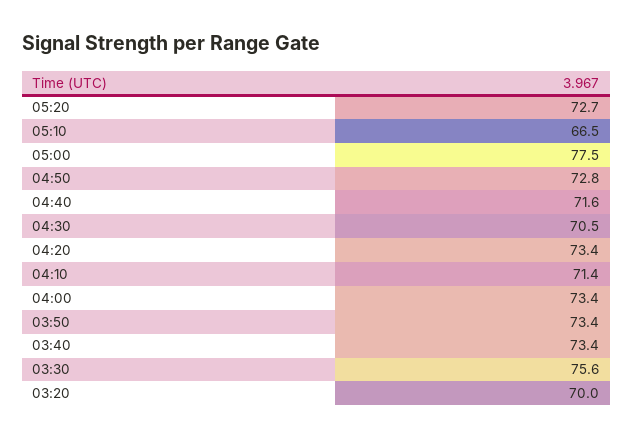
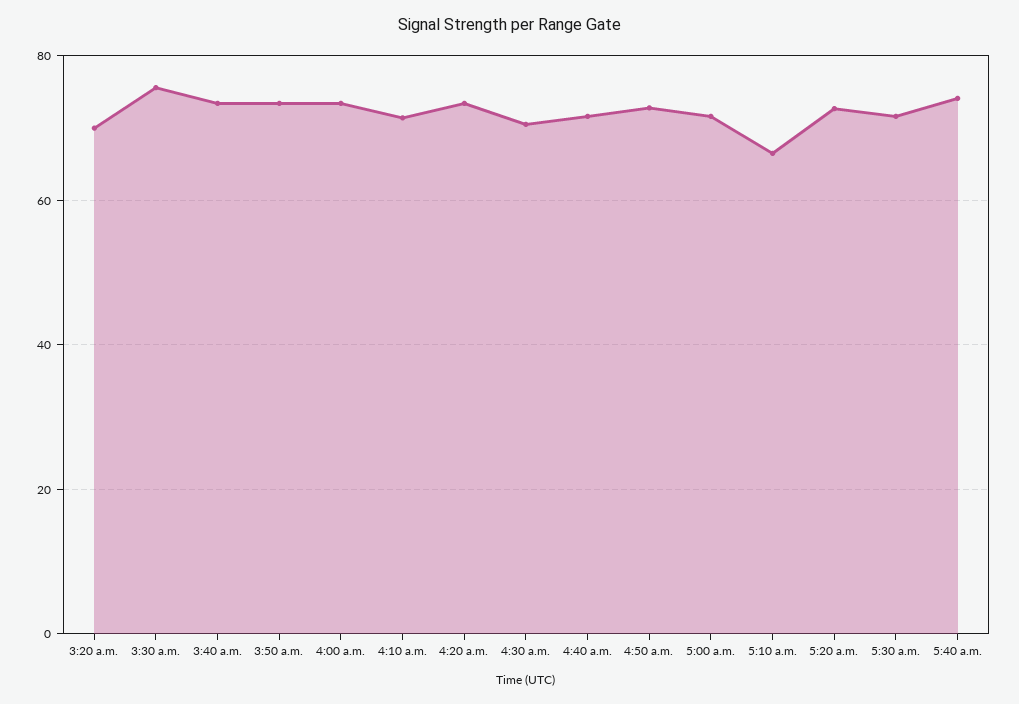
05:00: 77.5 -> 72
5:30 a.m.: none -> 72
5:40 a.m.: none -> 74

